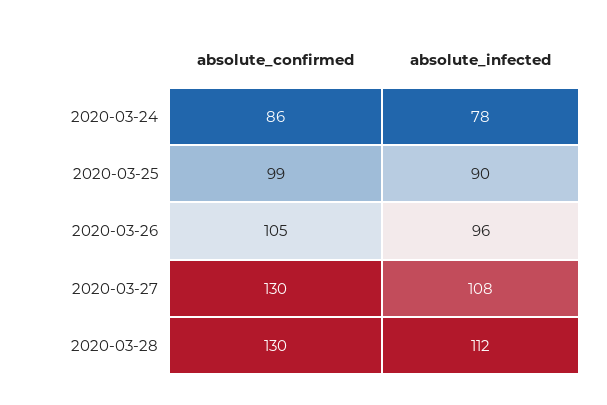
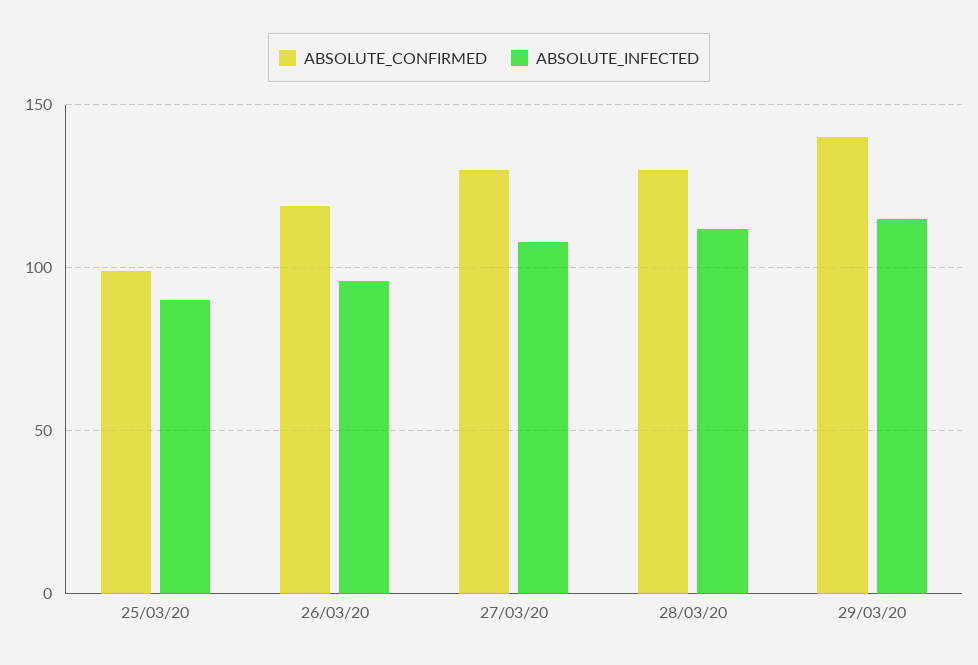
absolute_confirmed, 2020-03-24: 86 -> none
absolute_infected, 2020-03-24: 78 -> none
absolute_confirmed, 2020-03-26: 105 -> 120
absolute_confirmed, 29/03/20: none -> 140
absolute_infected, 29/03/20: none -> 115

